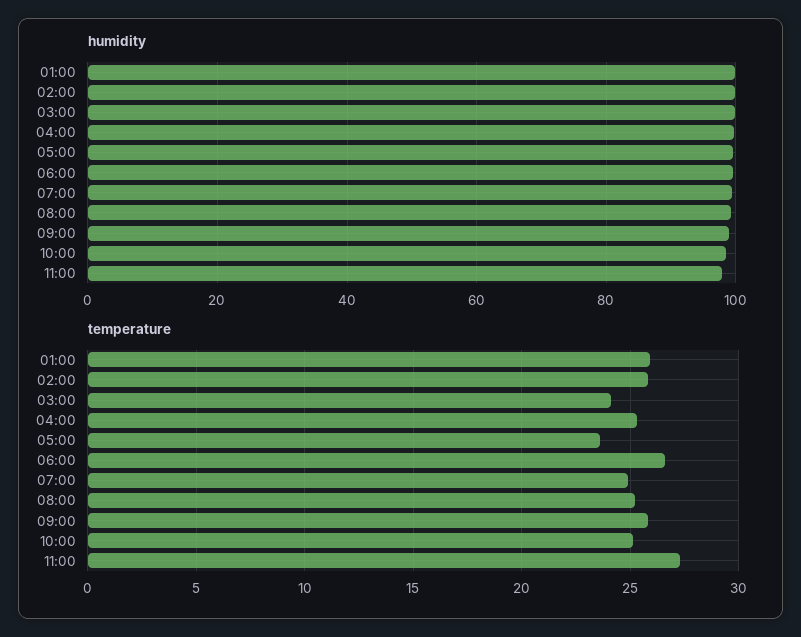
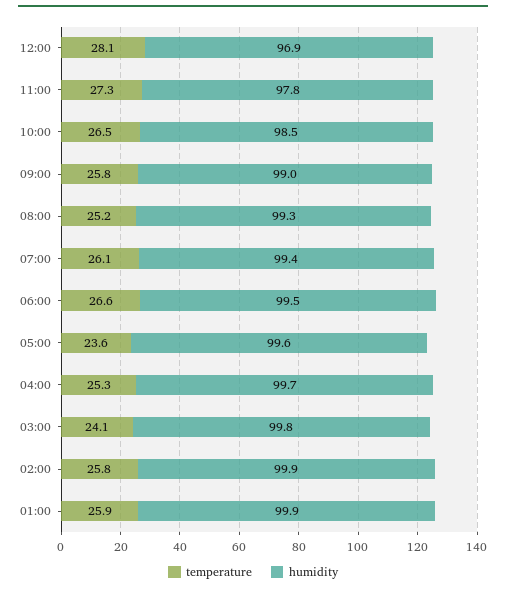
temperature, 07:00: 25 -> 26.1
temperature, 10:00: 25 -> 26.5
temperature, 12:00: none -> 28.1
humidity, 12:00: none -> 96.9

